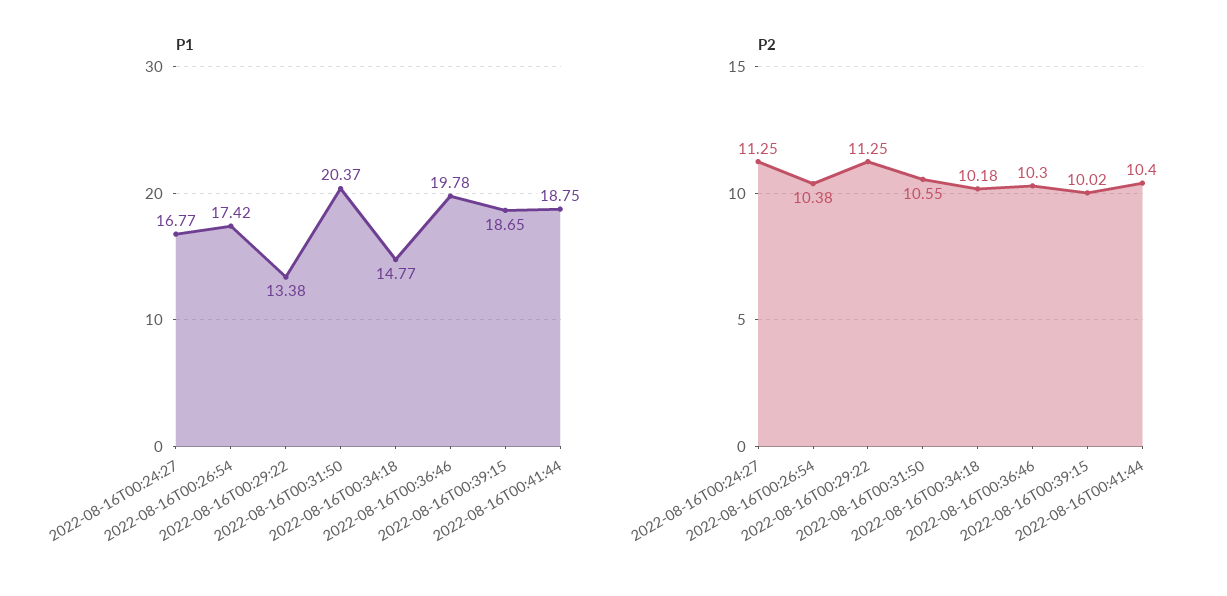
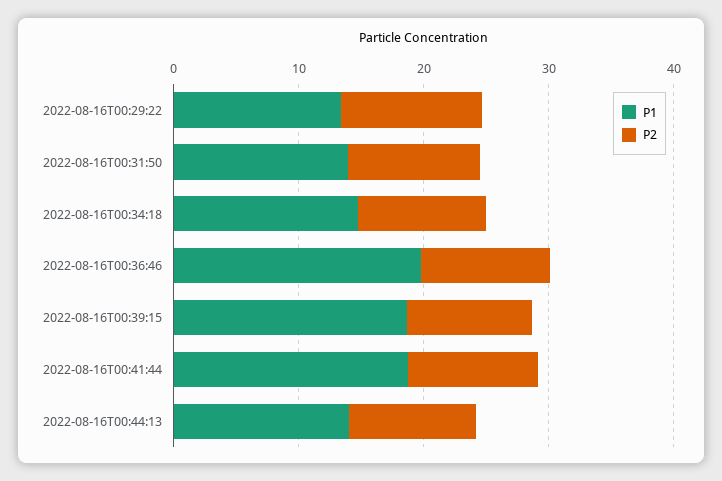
P1, 2022-08-16T00:24:27: 16.77 -> none
P1, 2022-08-16T00:26:54: 17.42 -> none
P1, 2022-08-16T00:31:50: 20.37 -> 14
P2, 2022-08-16T00:24:27: 11.25 -> none
P2, 2022-08-16T00:26:54: 10.38 -> none
P1, 2022-08-16T00:44:13: none -> 14
P2, 2022-08-16T00:44:13: none -> 10

